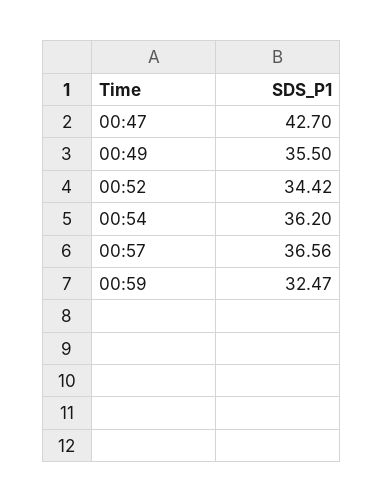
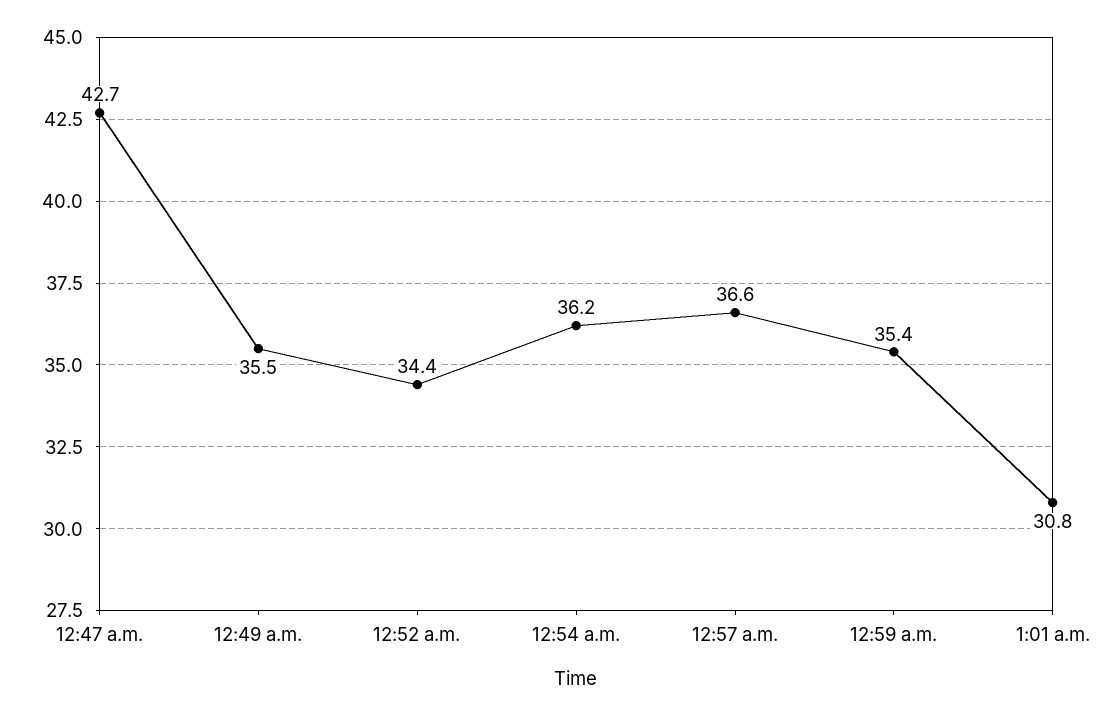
00:59: 32.47 -> 35.4
1:01 a.m.: none -> 30.8

